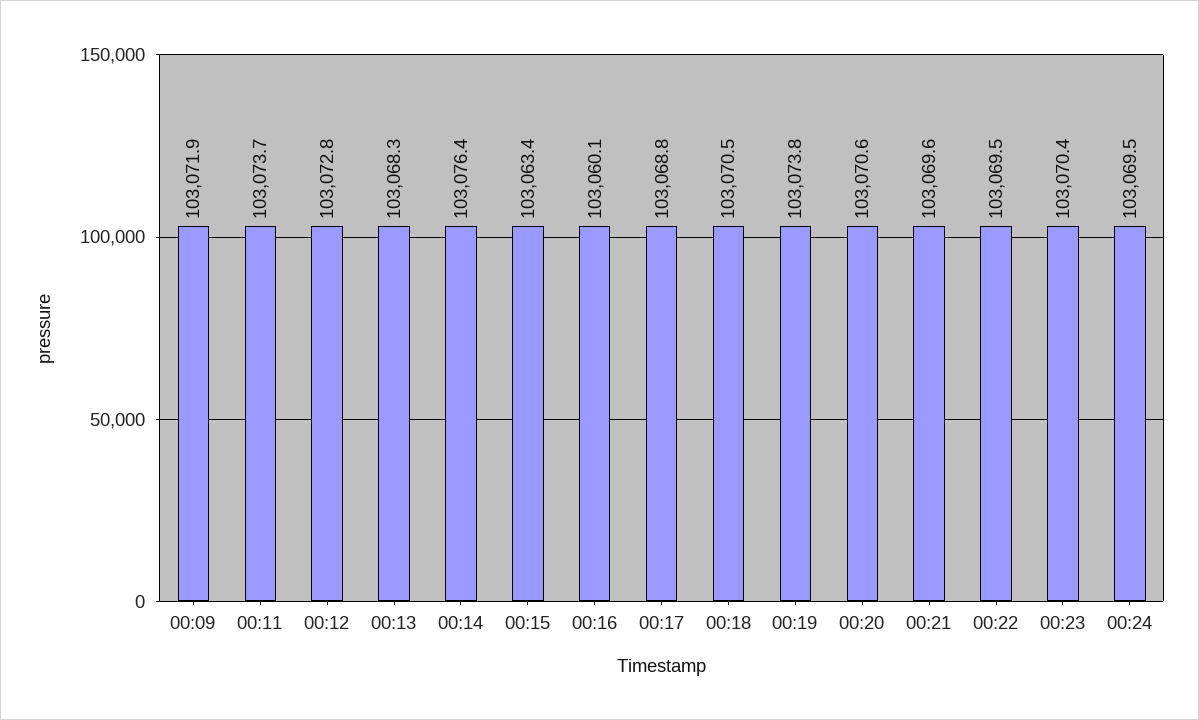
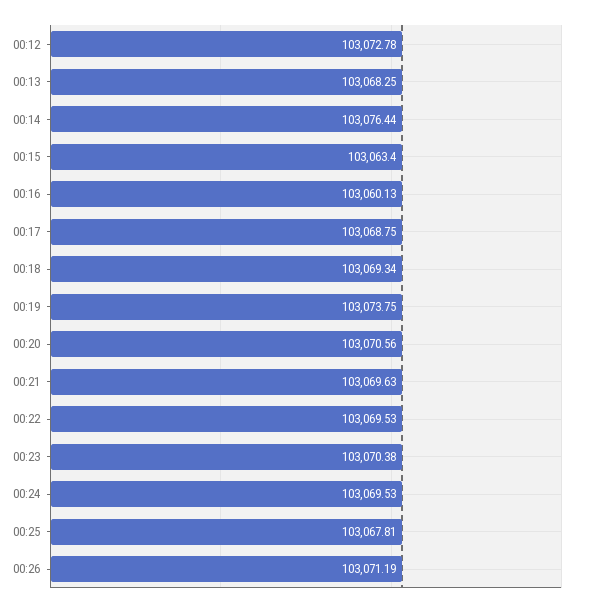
00:09: 103071.9 -> none
00:11: 103073.7 -> none
00:18: 103070.5 -> 103069.34
00:25: none -> 103067.81
00:26: none -> 103071.19

